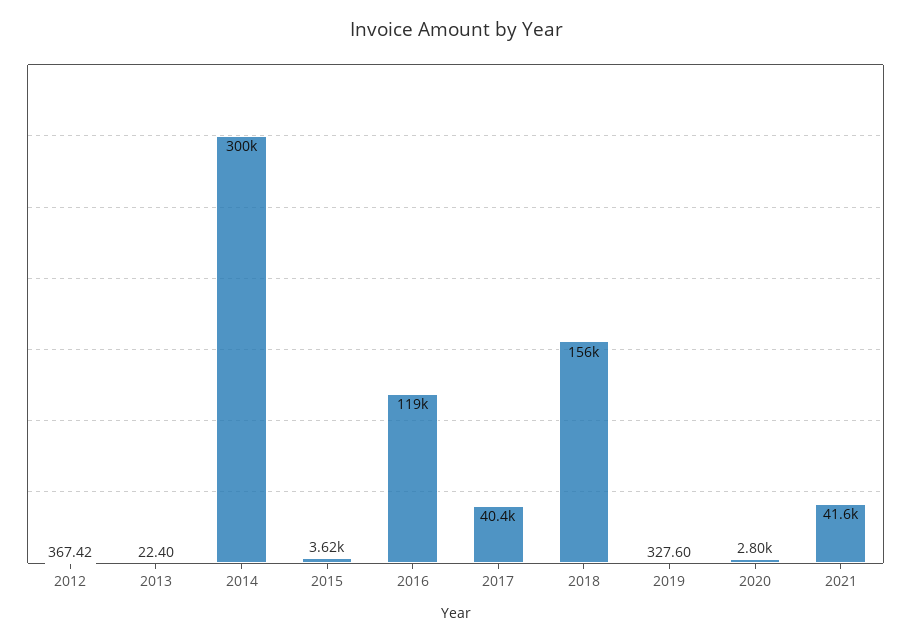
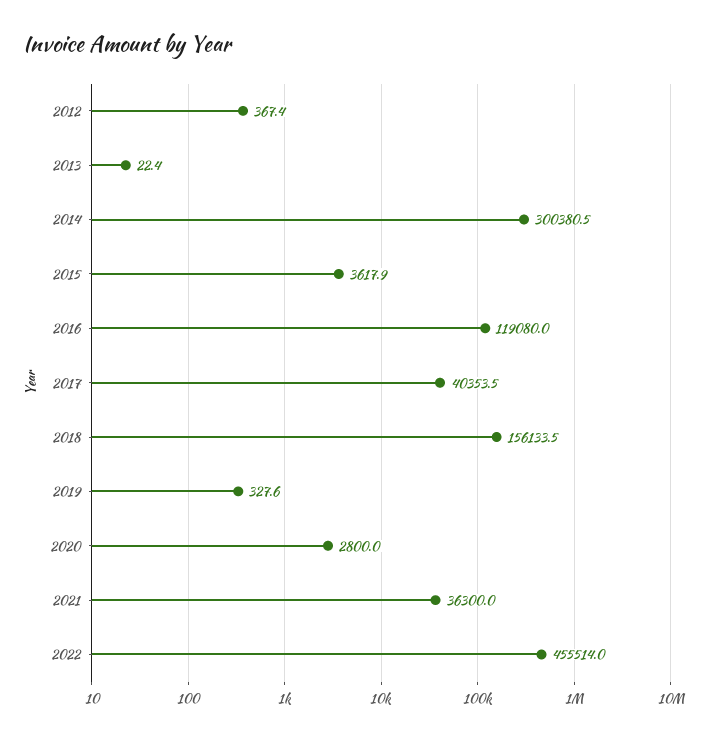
2021: 41600 -> 36300
2022: none -> 455514

